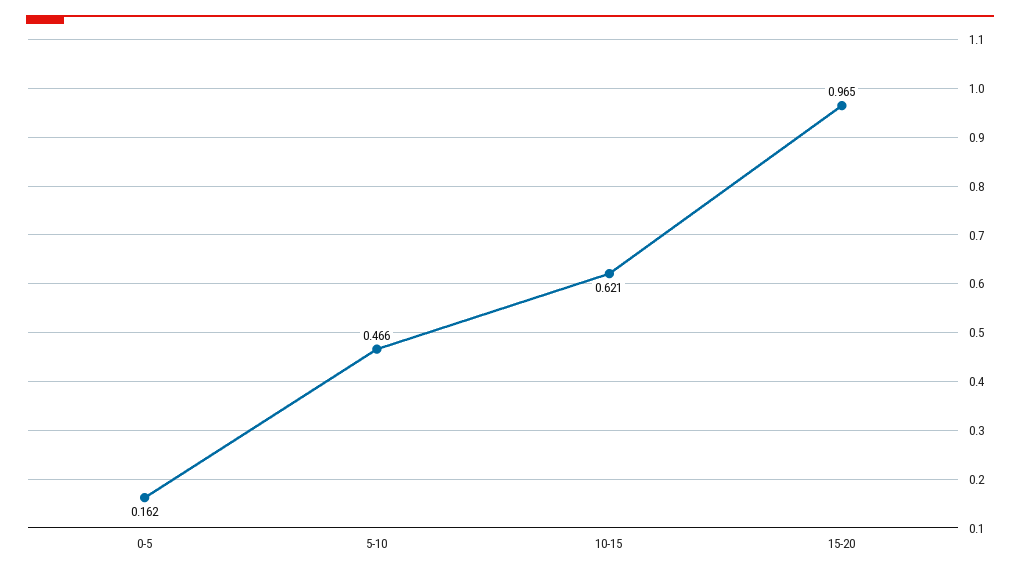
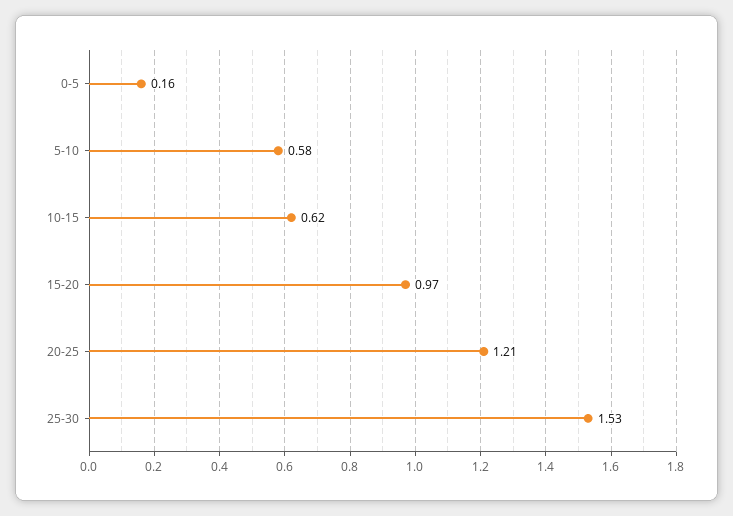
5-10: 0.466 -> 0.58
20-25: none -> 1.21
25-30: none -> 1.53

